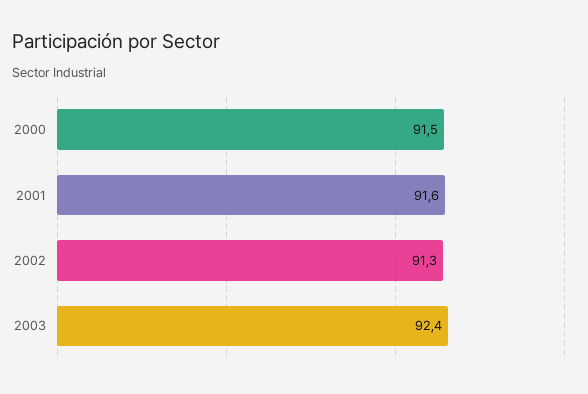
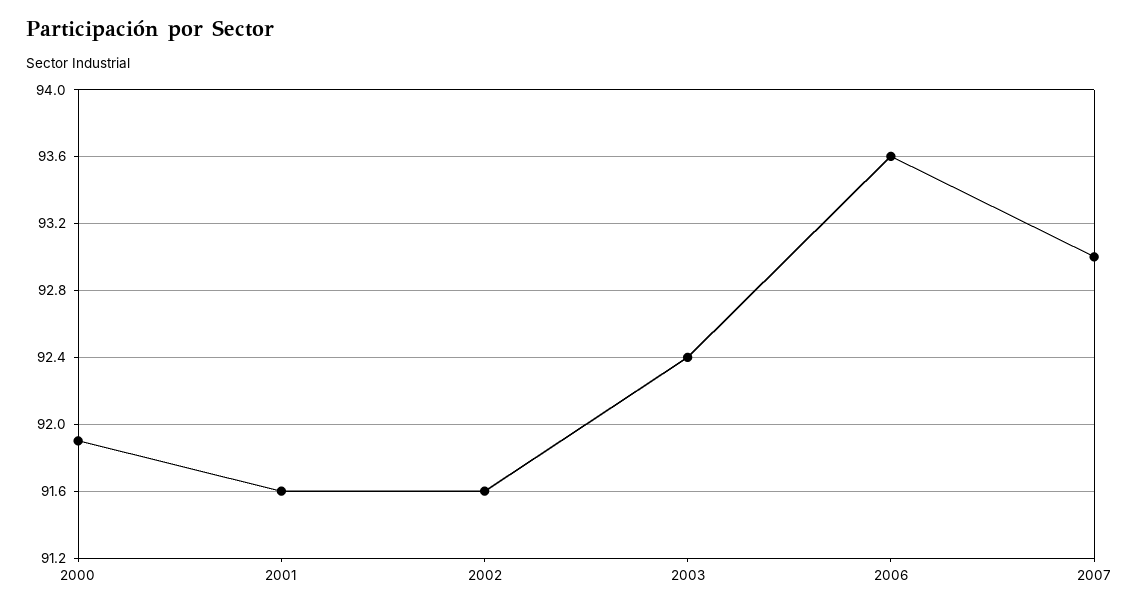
2000: 91.5 -> 91.9
2002: 91.3 -> 91.6
2006: none -> 93.6
2007: none -> 93

